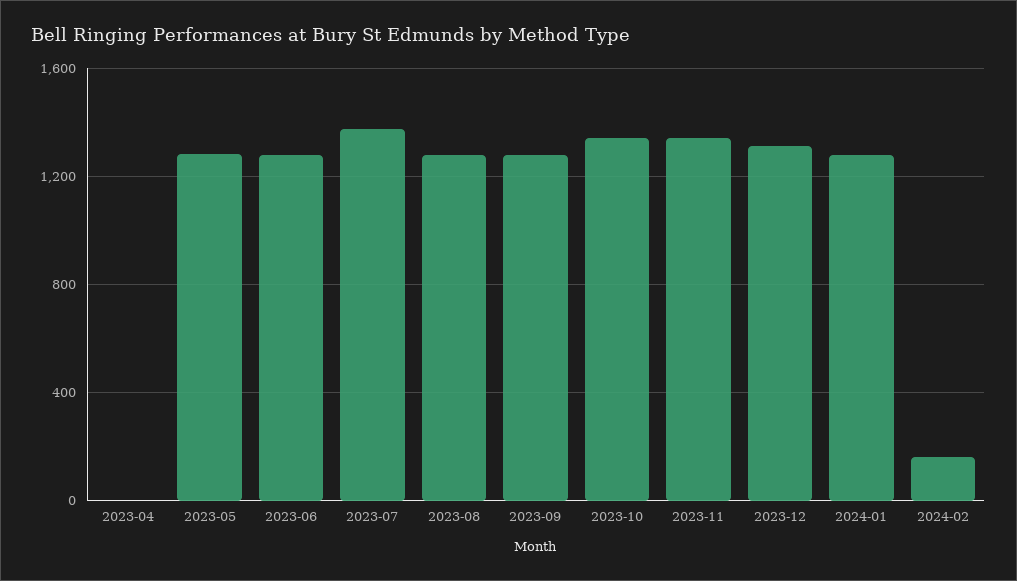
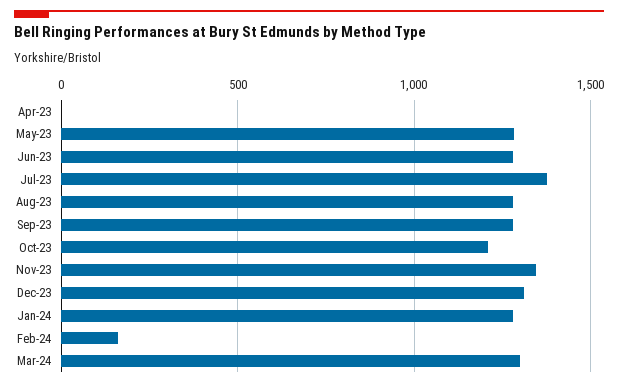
2023-10: 1350 -> 1200
Mar-24: none -> 1300

